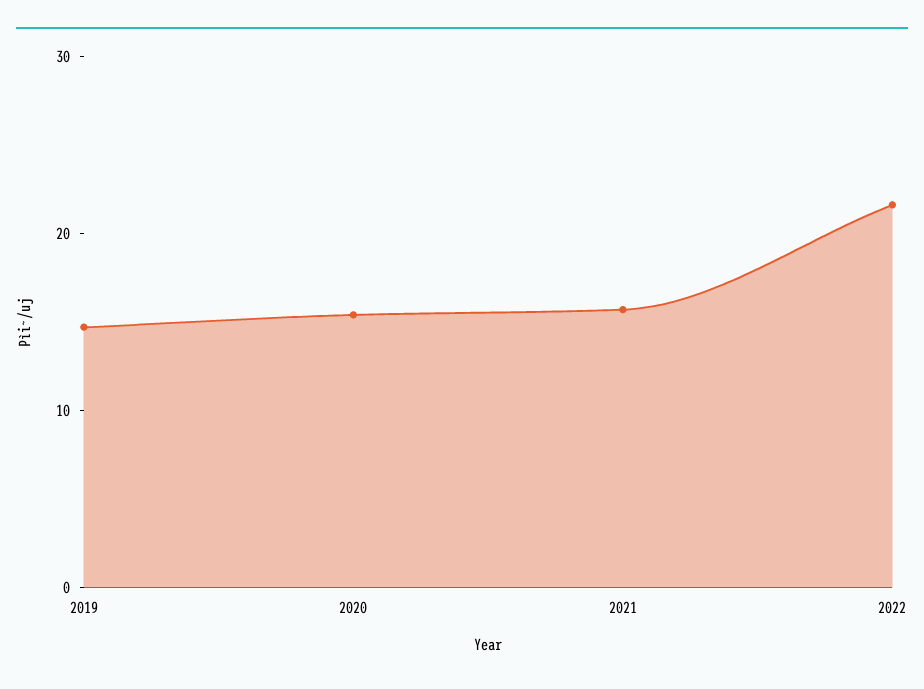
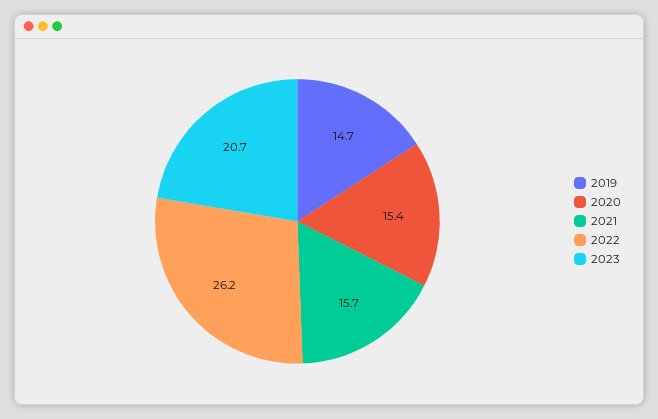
2022: 22 -> 26.2
2023: none -> 20.7

